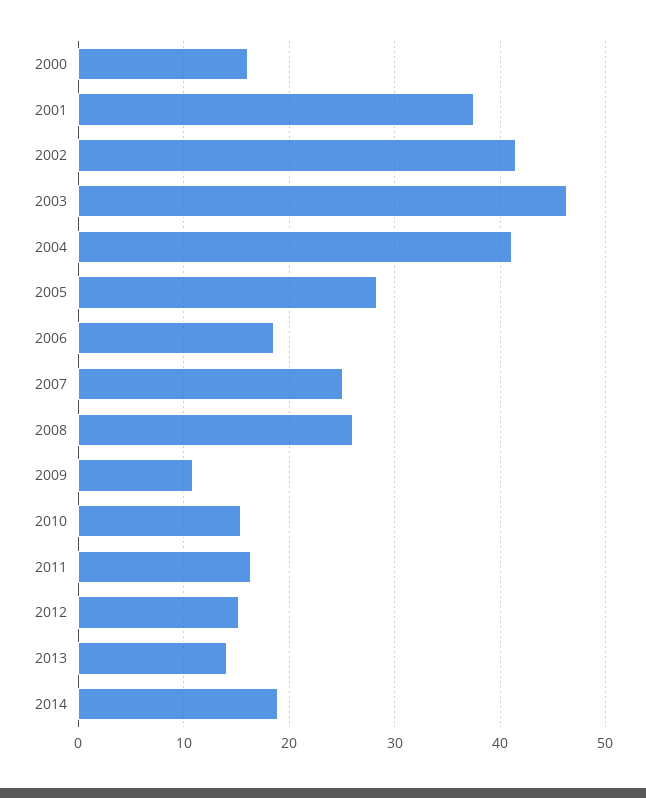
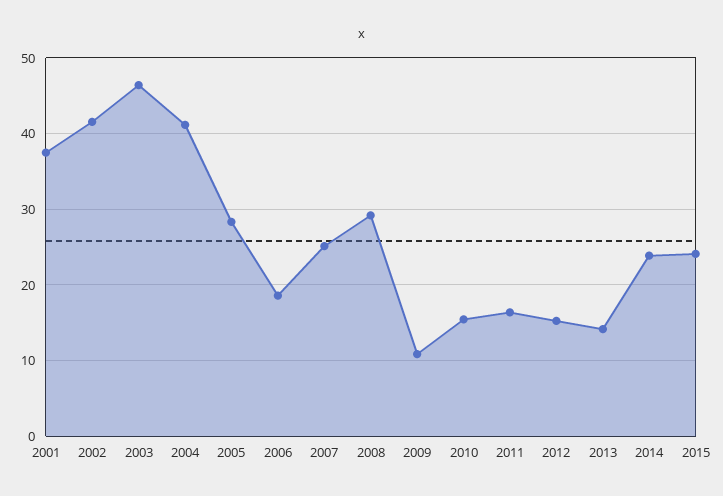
2000: 16 -> none
2008: 26 -> 29
2014: 19 -> 24
2015: none -> 24

